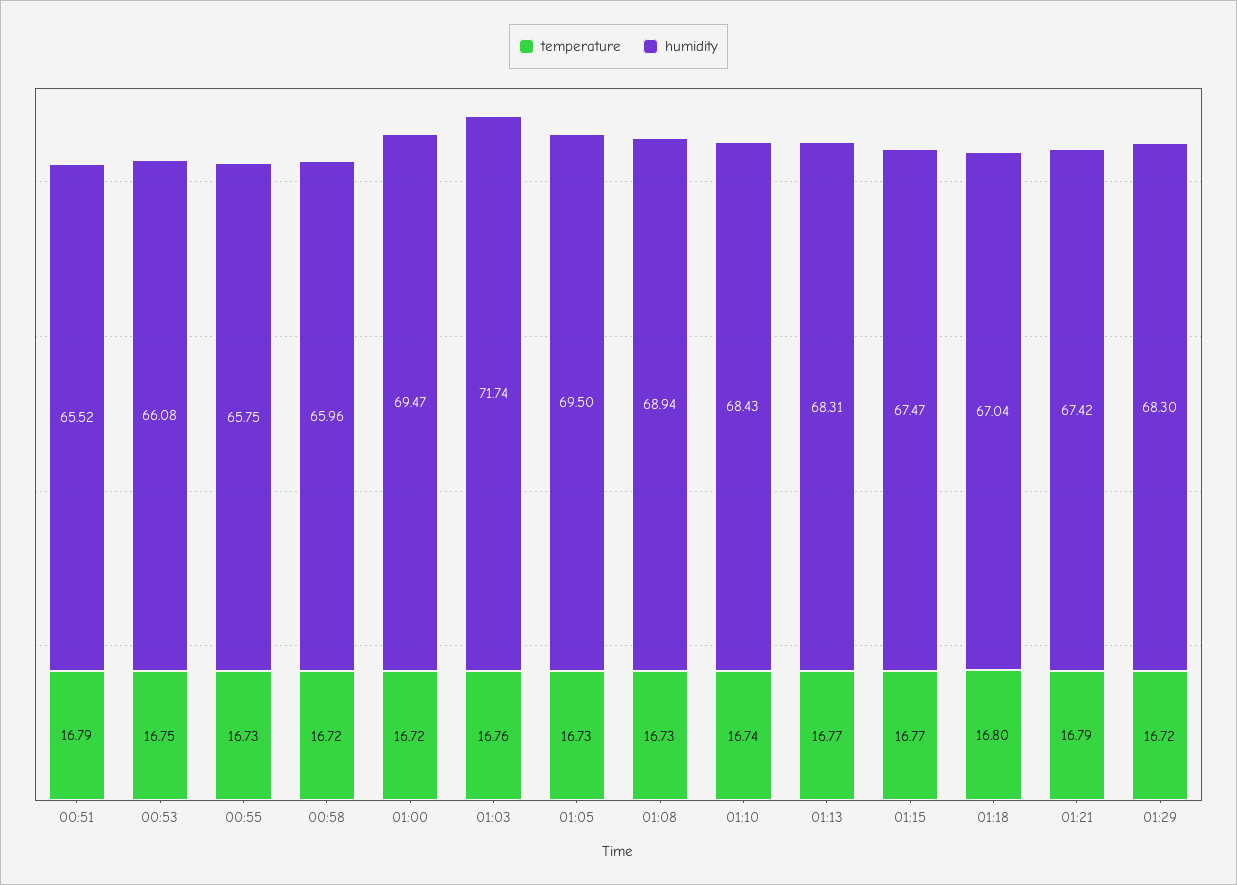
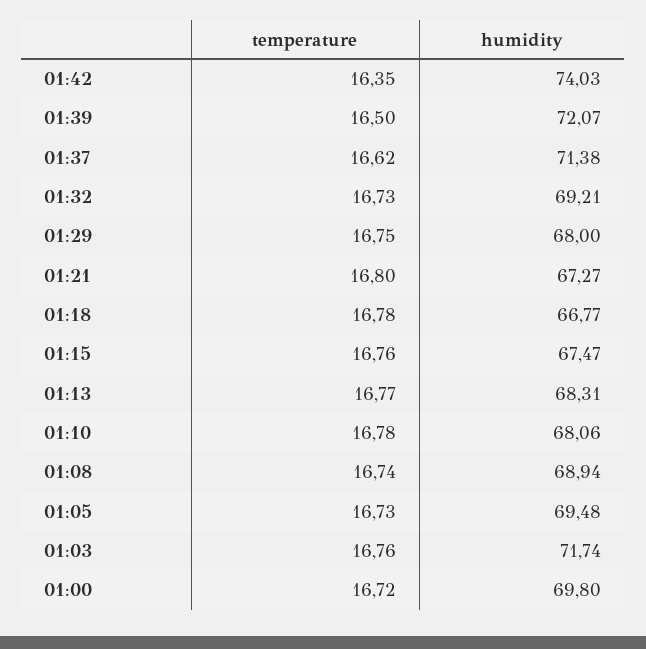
temperature, 00:51: 16.79 -> none
humidity, 00:51: 65.52 -> none
temperature, 00:53: 16.75 -> none
humidity, 00:53: 66.08 -> none
temperature, 00:55: 16.73 -> none
humidity, 00:55: 65.75 -> none
temperature, 00:58: 16.72 -> none
humidity, 00:58: 65.96 -> none
humidity, 01:00: 69.47 -> 69.8
humidity, 01:05: 69.5 -> 69.48
temperature, 01:08: 16.73 -> 16.74
temperature, 01:10: 16.74 -> 16.78
humidity, 01:10: 68.43 -> 68.06
temperature, 01:15: 16.77 -> 16.76
temperature, 01:18: 16.8 -> 16.78
humidity, 01:18: 67.04 -> 66.77
temperature, 01:21: 16.79 -> 16.8
humidity, 01:21: 67.42 -> 67.27
temperature, 01:29: 16.72 -> 16.75
humidity, 01:29: 68.3 -> 68
temperature, 01:42: none -> 16.35
humidity, 01:42: none -> 74.03
temperature, 01:39: none -> 16.5
humidity, 01:39: none -> 72.07
temperature, 01:37: none -> 16.62
humidity, 01:37: none -> 71.38
temperature, 01:32: none -> 16.73
humidity, 01:32: none -> 69.21

